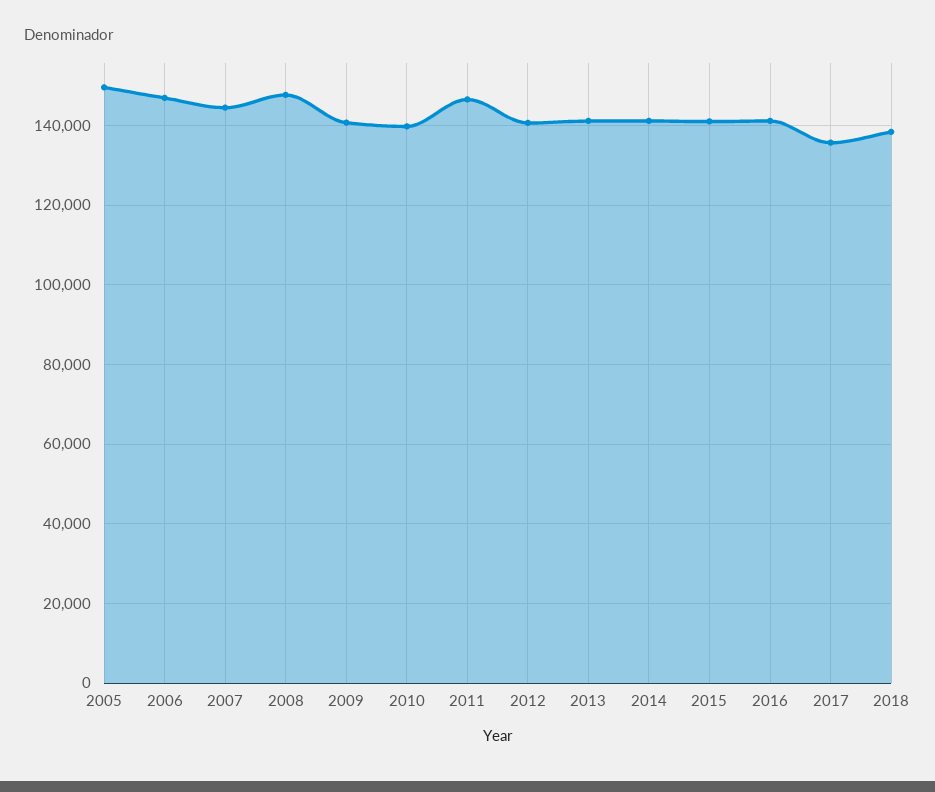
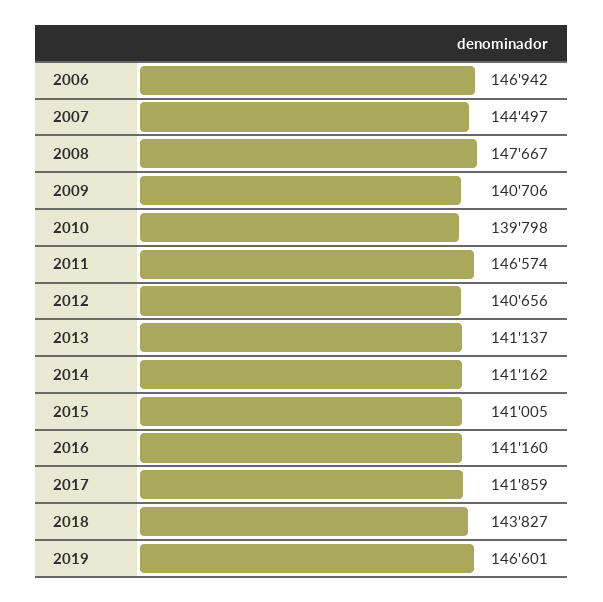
2005: 150000 -> none
2017: 136000 -> 141859
2018: 138000 -> 143827
2019: none -> 146601

